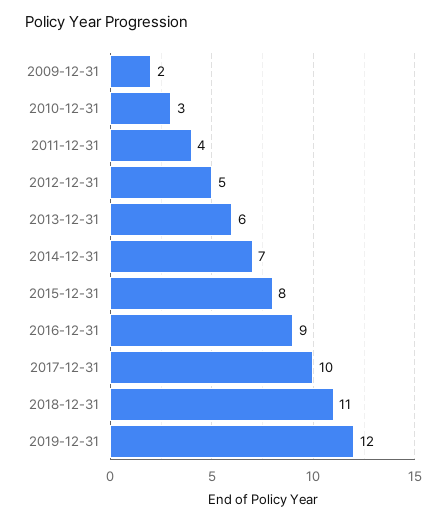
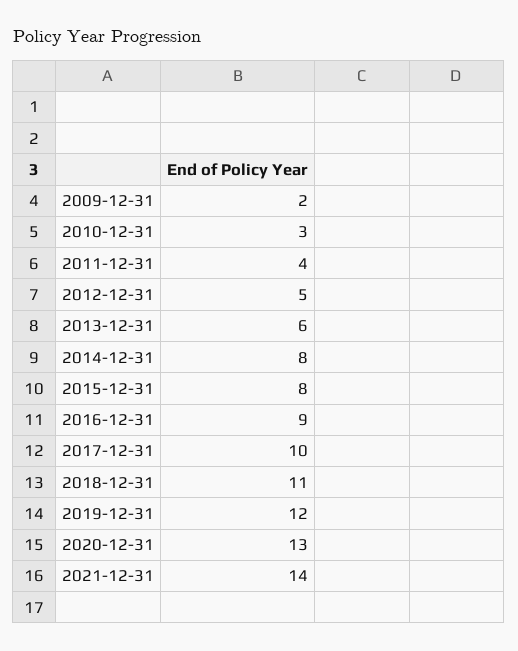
2014-12-31: 7 -> 8
2020-12-31: none -> 13
2021-12-31: none -> 14

